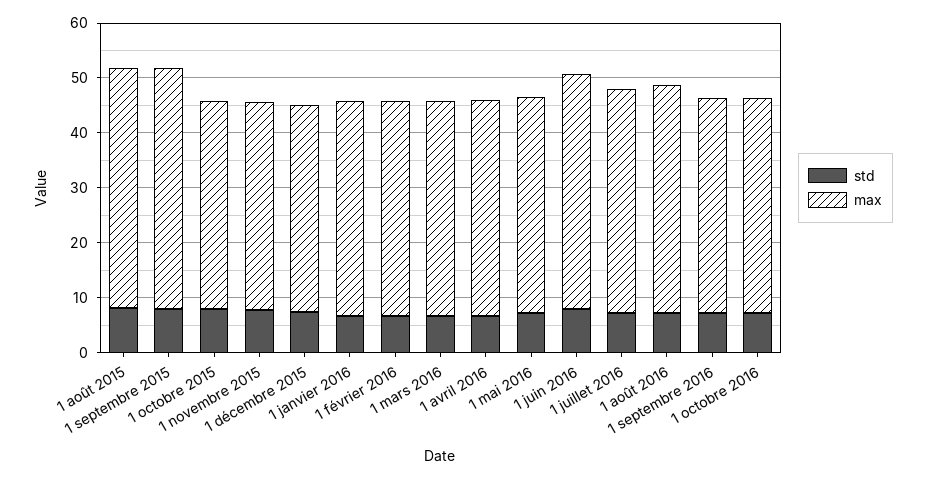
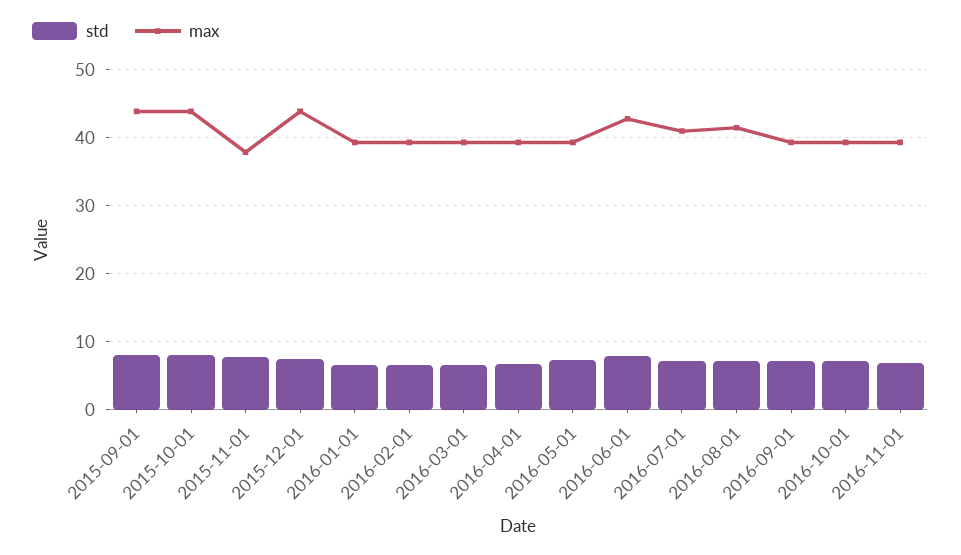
std, 1 août 2015: 8 -> none
max, 1 août 2015: 44 -> none
max, 1 octobre 2015: 38 -> 44
max, 1 décembre 2015: 38 -> 44
std, 2016-11-01: none -> 7
max, 2016-11-01: none -> 39

